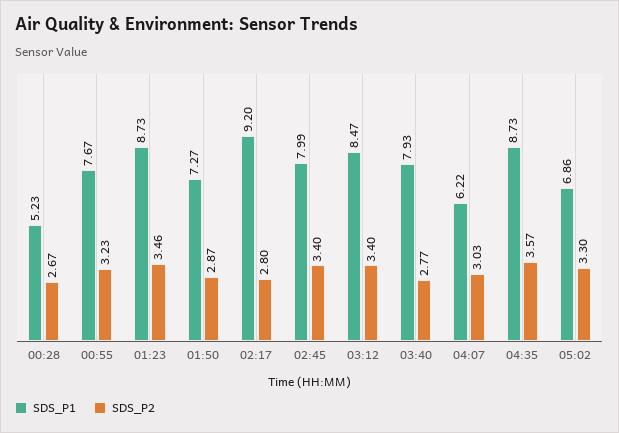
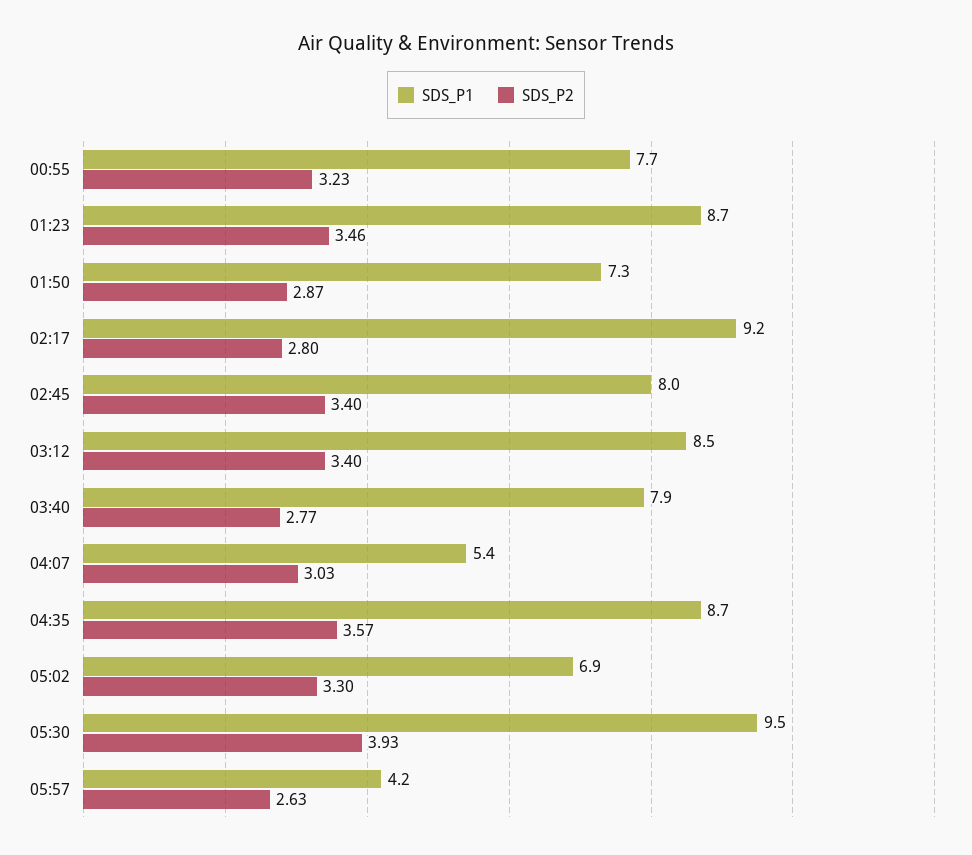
SDS_P1, 00:28: 5.23 -> none
SDS_P2, 00:28: 2.67 -> none
SDS_P1, 04:07: 6.22 -> 5.4
SDS_P1, 05:30: none -> 9.5
SDS_P2, 05:30: none -> 3.93
SDS_P1, 05:57: none -> 4.2
SDS_P2, 05:57: none -> 2.63

